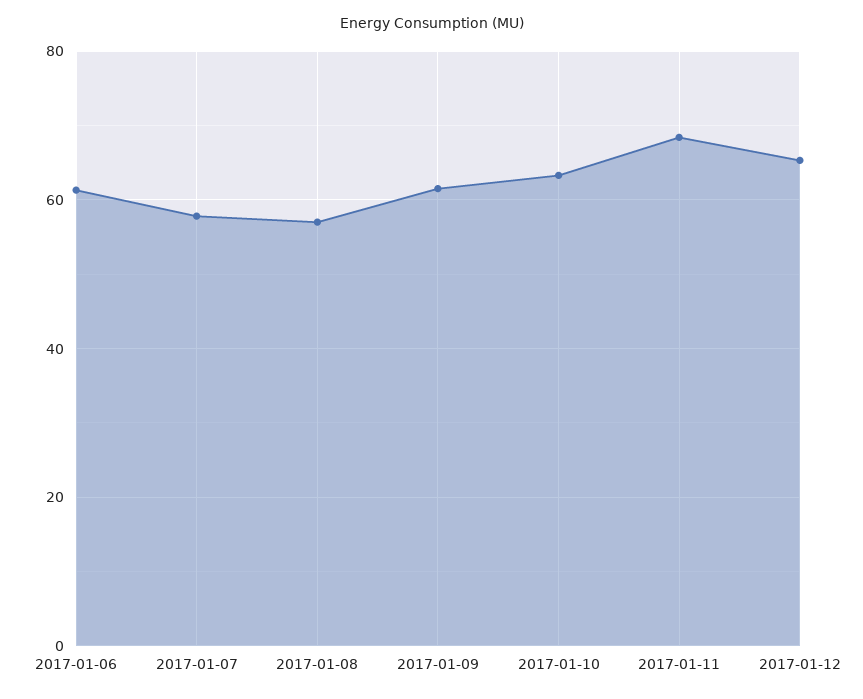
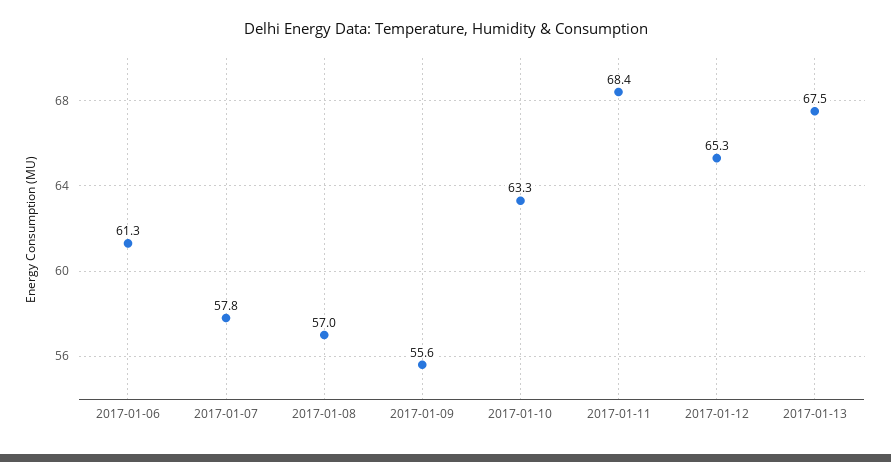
2017-01-09: 62 -> 55.6
2017-01-13: none -> 67.5

